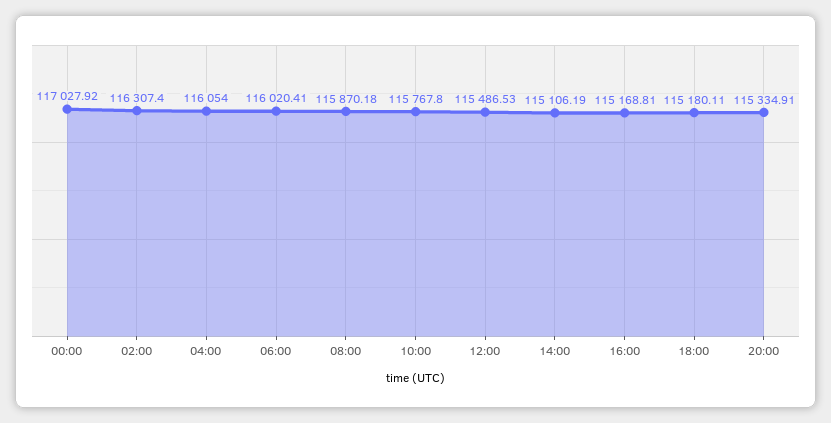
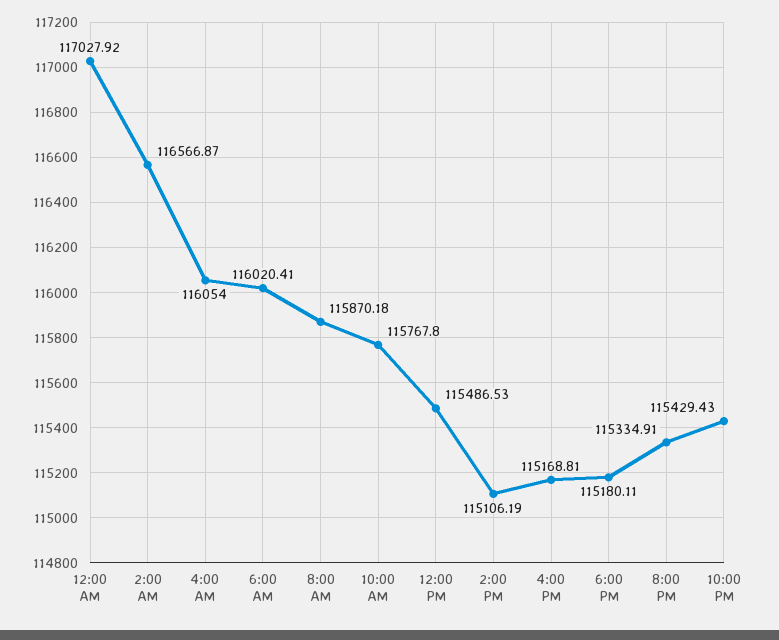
02:00: 116307.4 -> 116566.87
10:00 PM: none -> 115429.43

